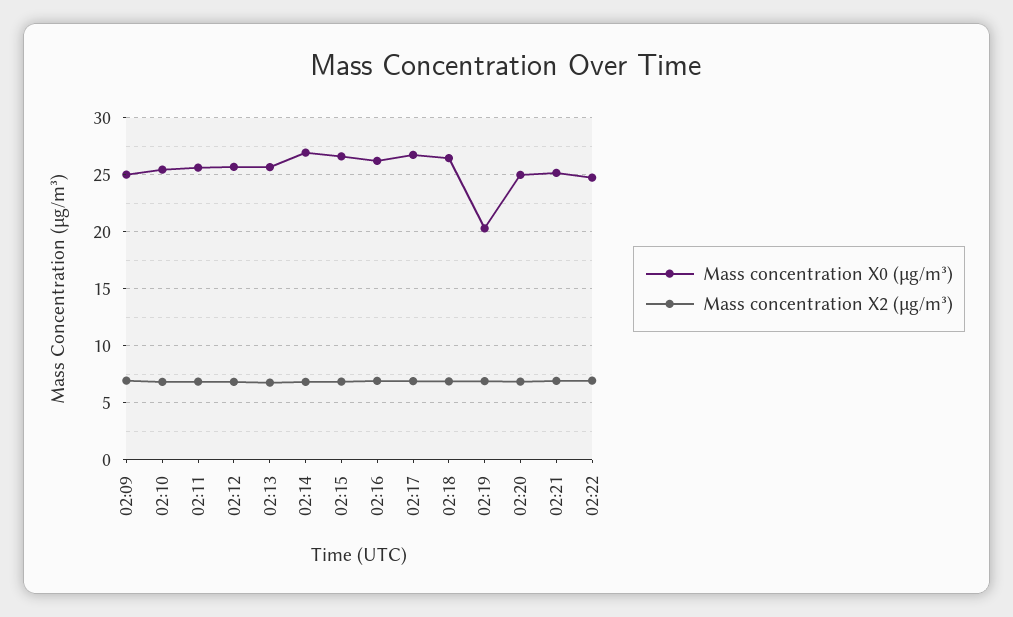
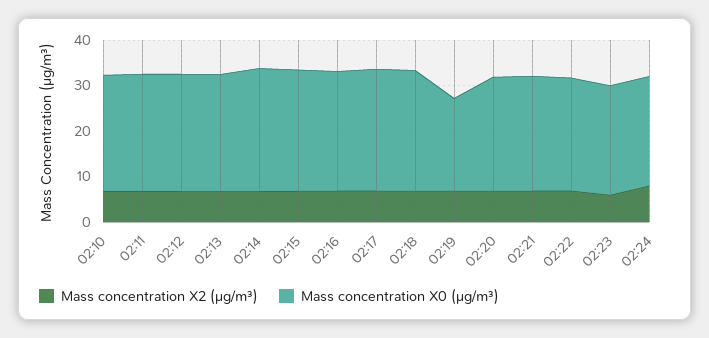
Mass concentration X0 (μg/m³), 02:09: 25 -> none
Mass concentration X2 (μg/m³), 02:09: 7 -> none
Mass concentration X2 (μg/m³), 02:23: none -> 6
Mass concentration X0 (μg/m³), 02:23: none -> 24
Mass concentration X2 (μg/m³), 02:24: none -> 8
Mass concentration X0 (μg/m³), 02:24: none -> 24

